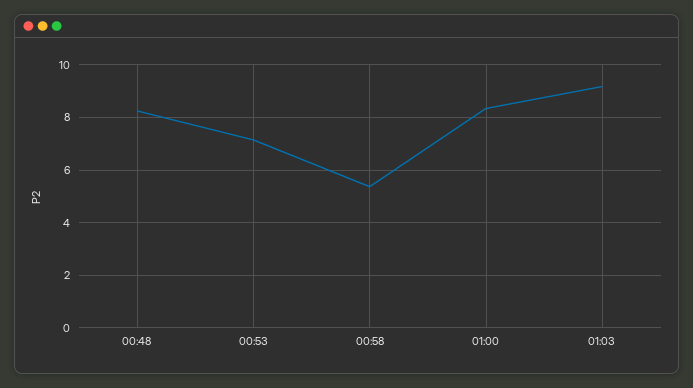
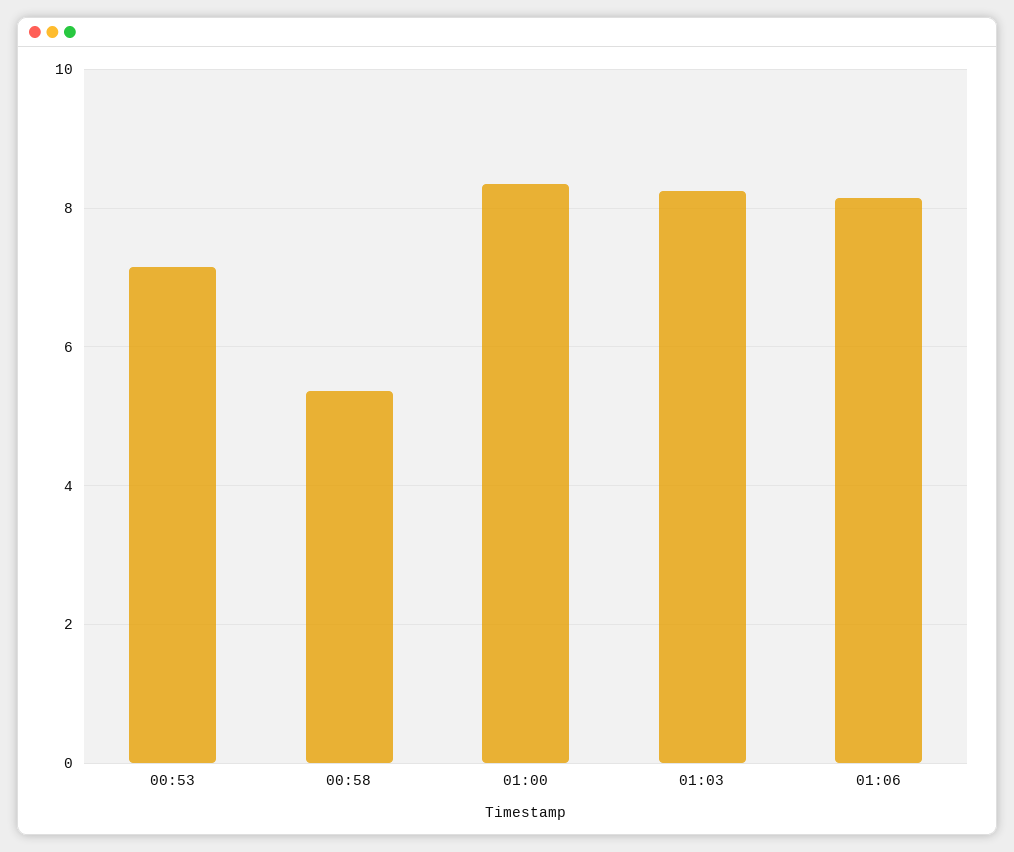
00:48: 8.25 -> none
01:03: 9.25 -> 8.2
01:06: none -> 8.2

